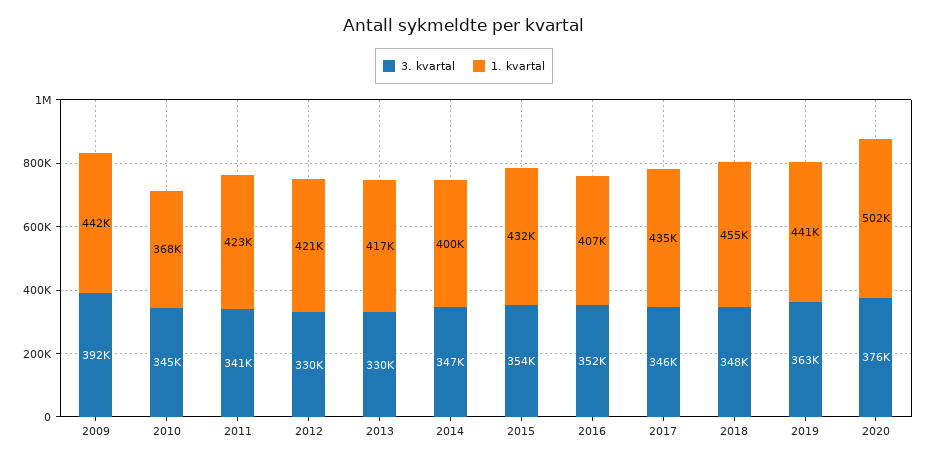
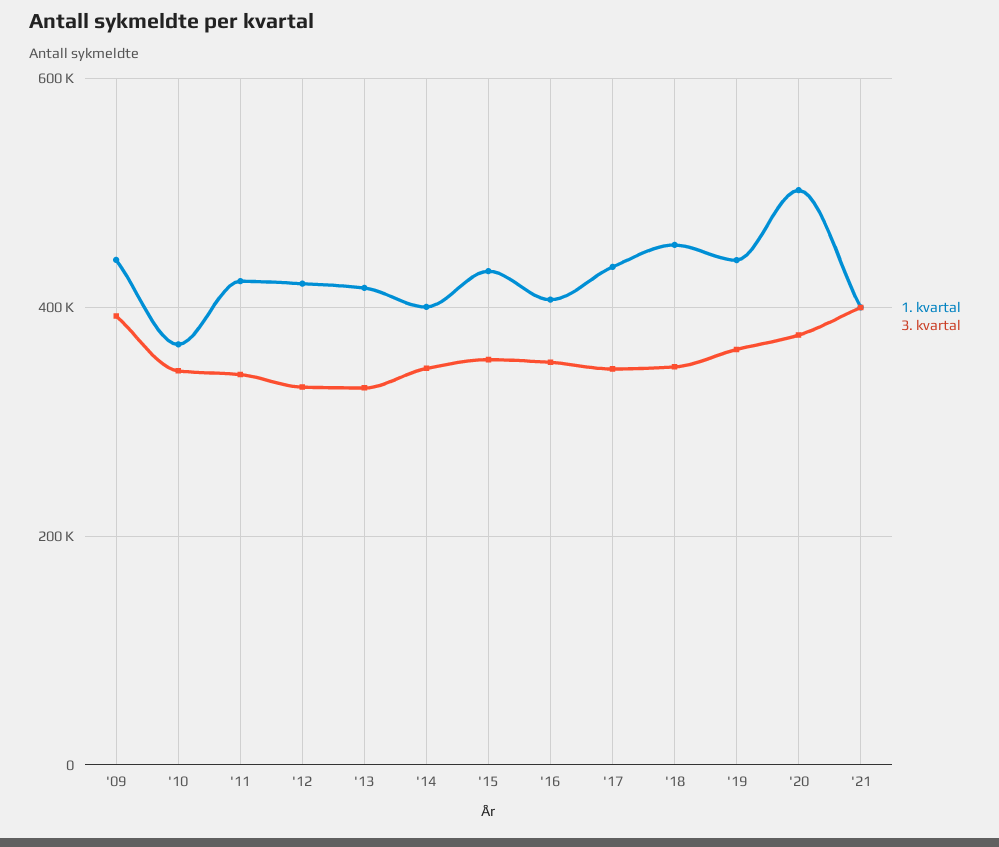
1. kvartal, '21: none -> 400000
3. kvartal, '21: none -> 400000

